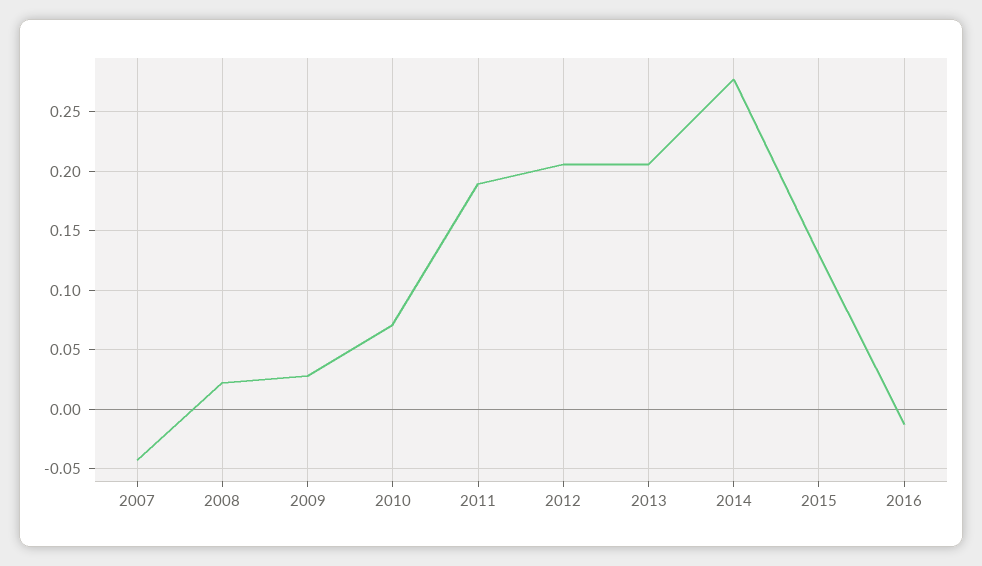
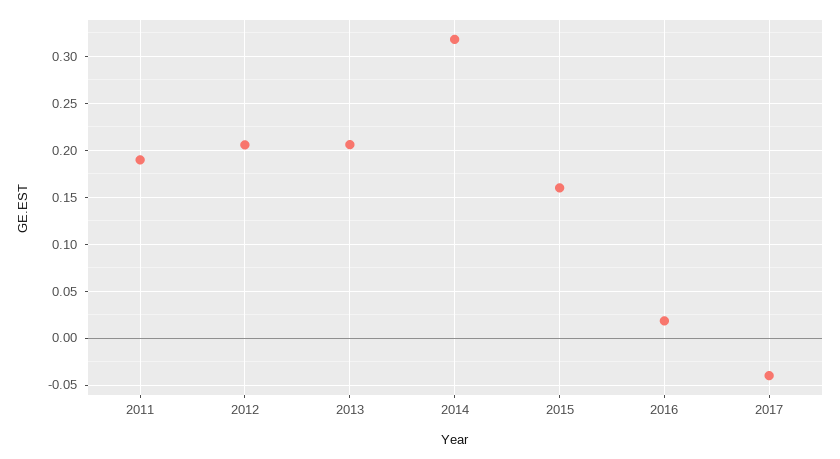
2007: -0.04 -> none
2008: 0.02 -> none
2009: 0.03 -> none
2010: 0.07 -> none
2014: 0.28 -> 0.32
2015: 0.13 -> 0.16
2016: -0.01 -> 0.02
2017: none -> -0.04

